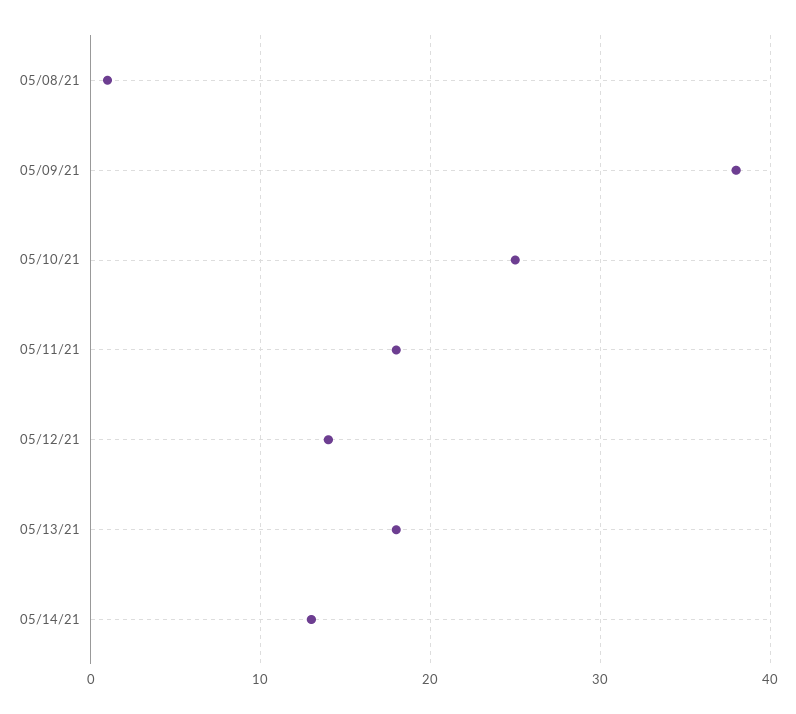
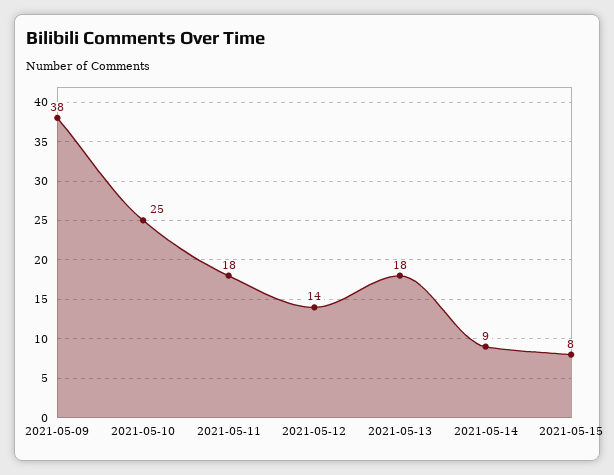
05/08/21: 1 -> none
05/14/21: 13 -> 9
2021-05-15: none -> 8

